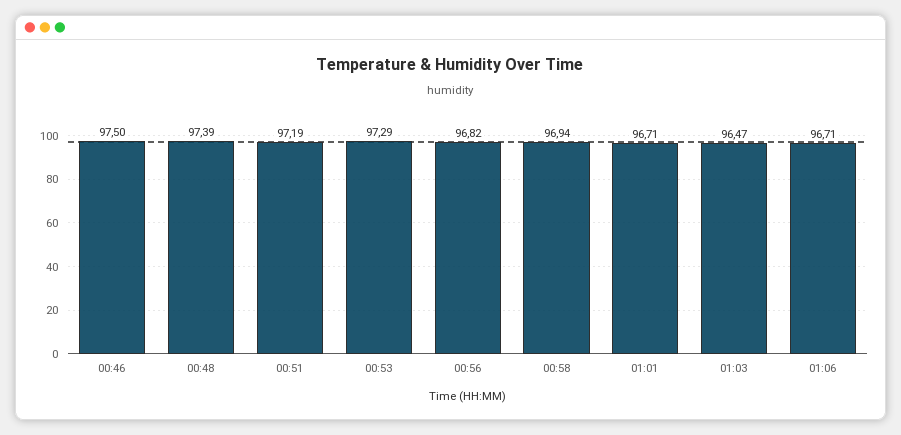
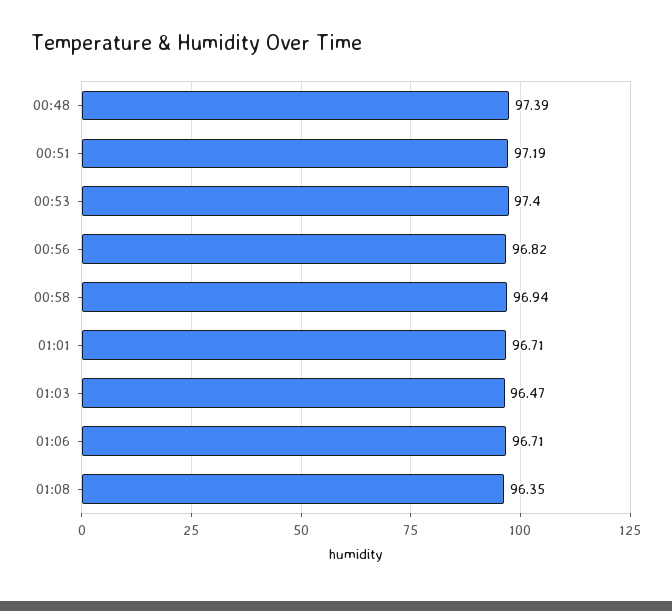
00:46: 97.5 -> none
00:53: 97.29 -> 97.4
01:08: none -> 96.35

